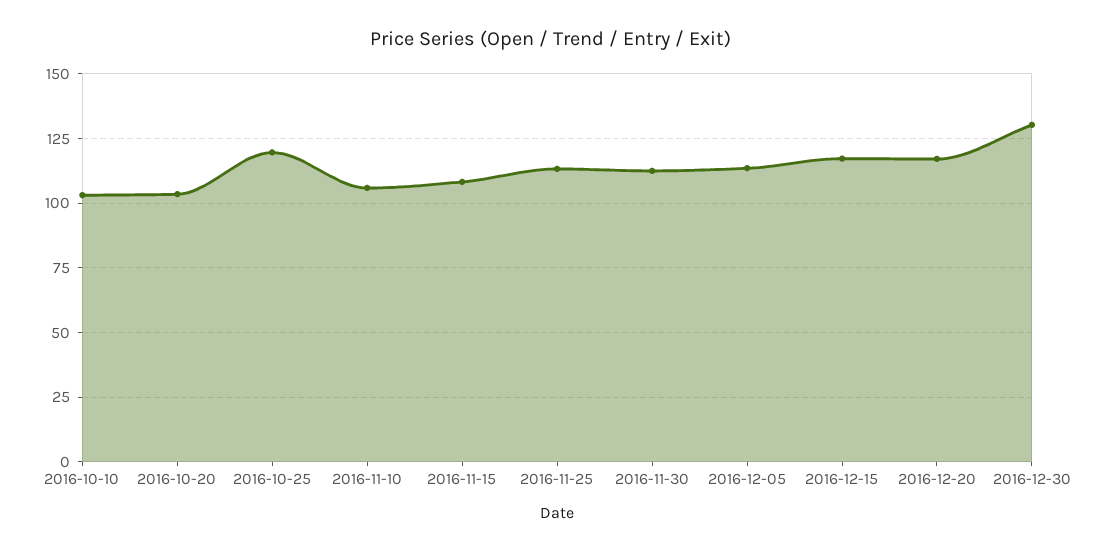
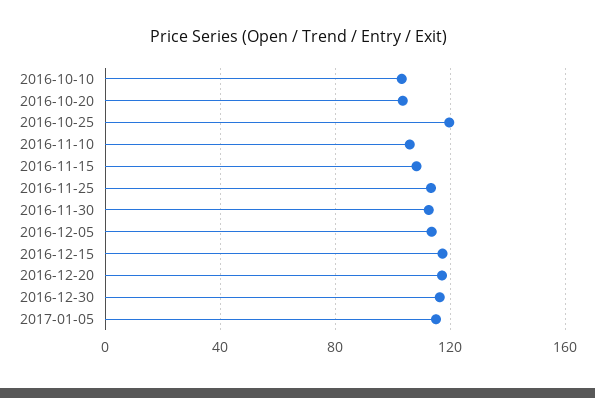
2016-12-30: 130 -> 115
2017-01-05: none -> 115

